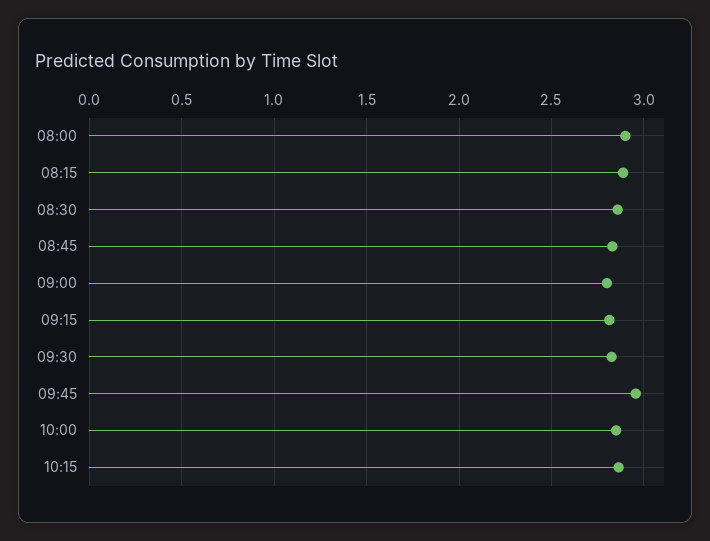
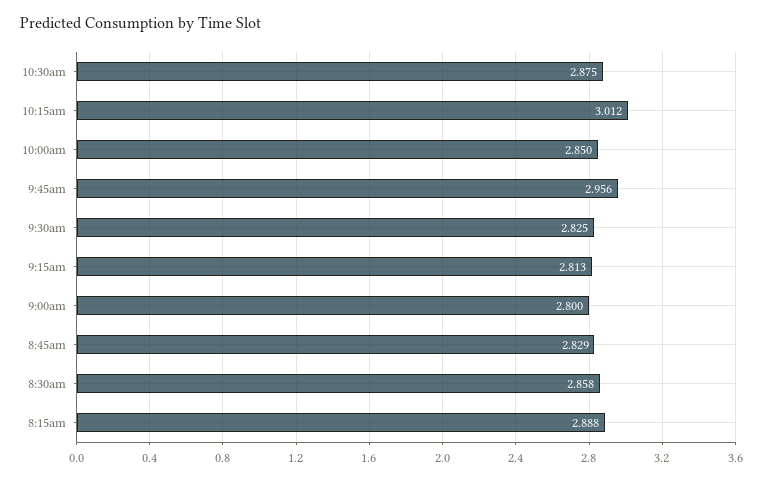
08:00: 2.9 -> none
10:15: 2.85 -> 3.012
10:30am: none -> 2.875

